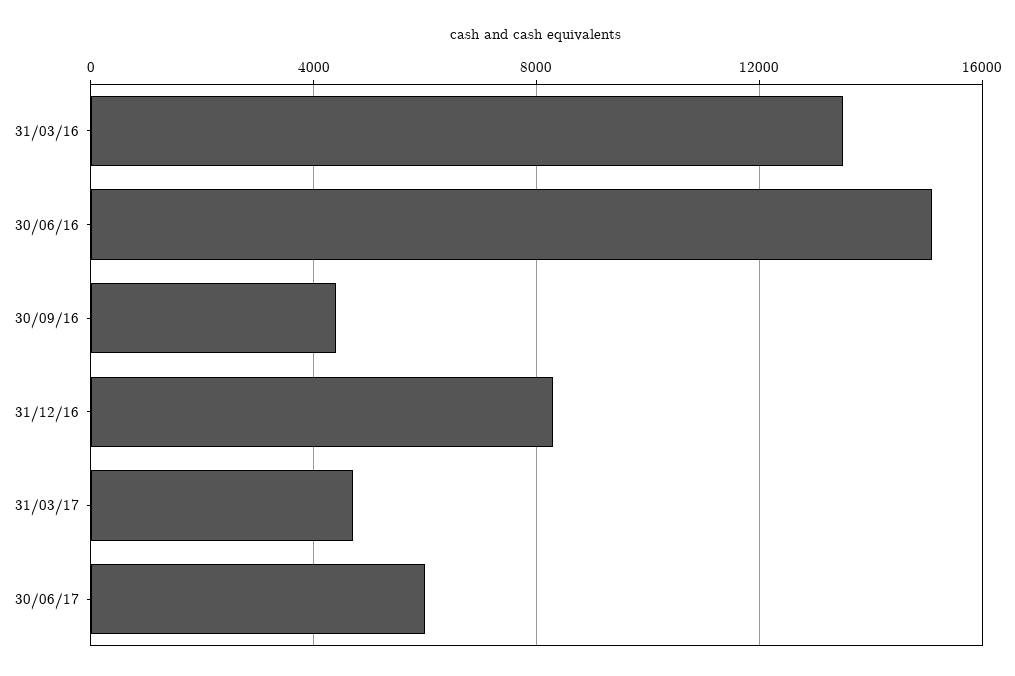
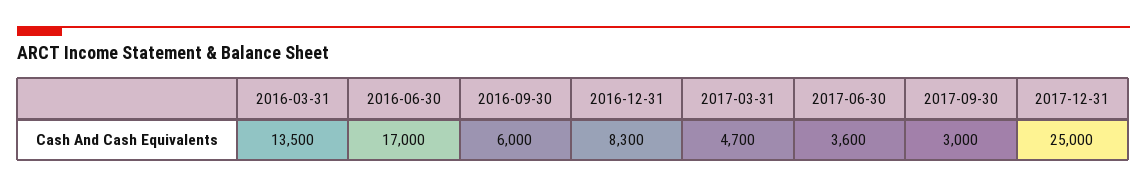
30/06/16: 15000 -> 17000
30/09/16: 4500 -> 6000
30/06/17: 6000 -> 3600
2017-09-30: none -> 3000
2017-12-31: none -> 25000

